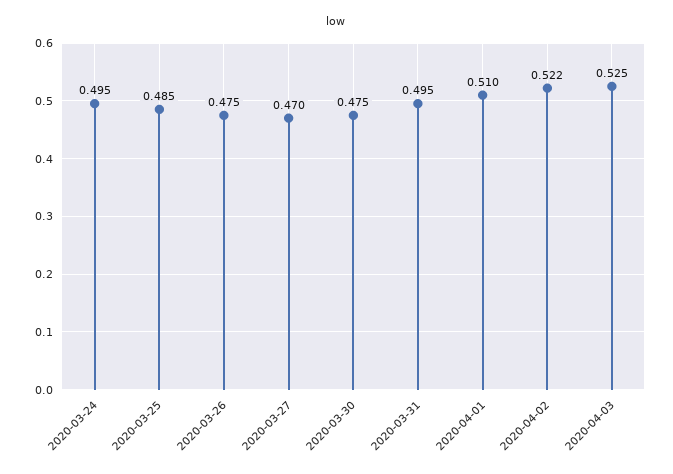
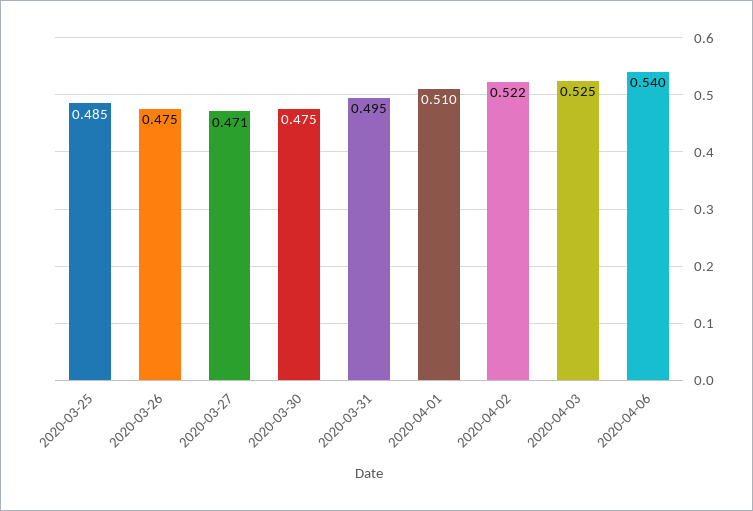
2020-03-24: 0.495 -> none
2020-03-27: 0.47 -> 0.471
2020-04-06: none -> 0.54

